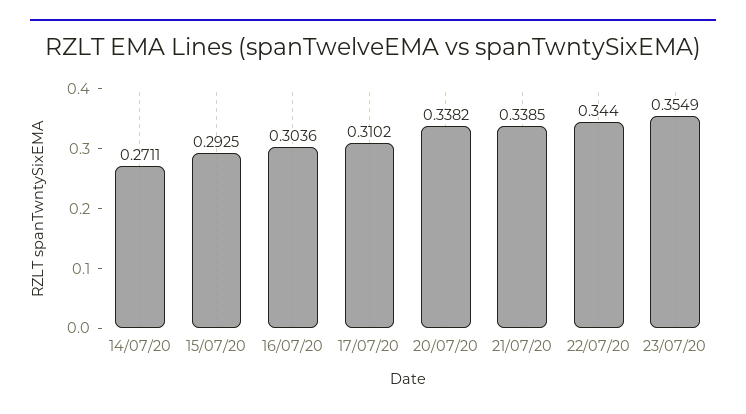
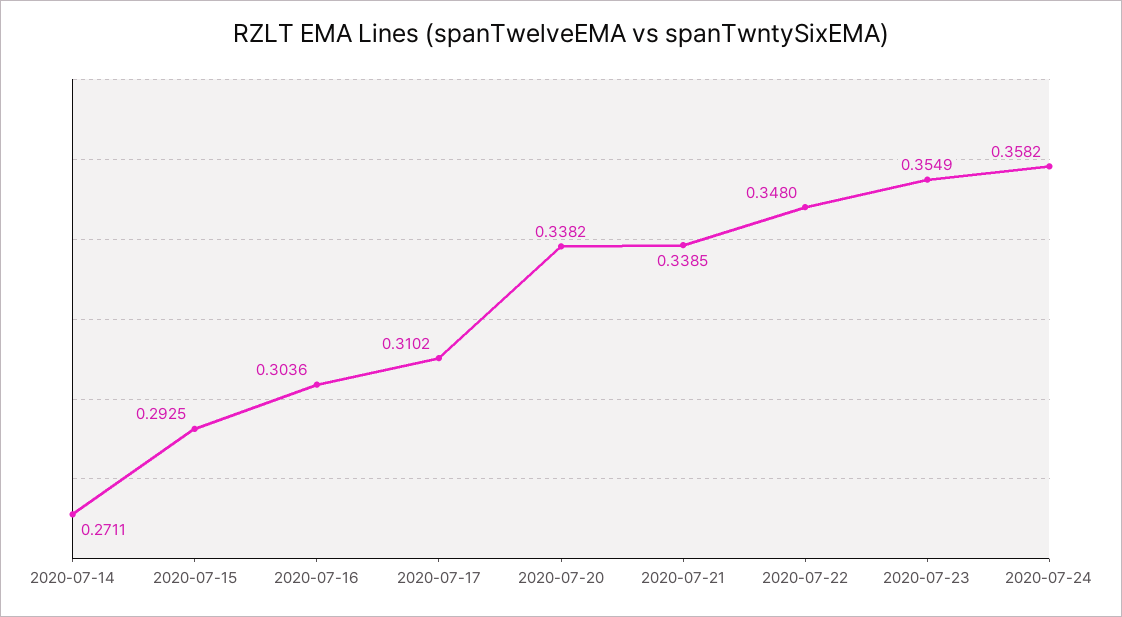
22/07/20: 0.344 -> 0.348
2020-07-24: none -> 0.3582

